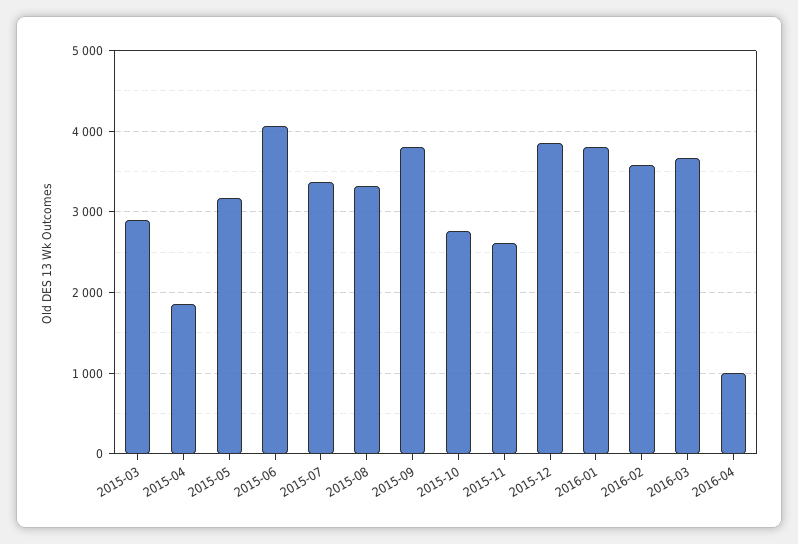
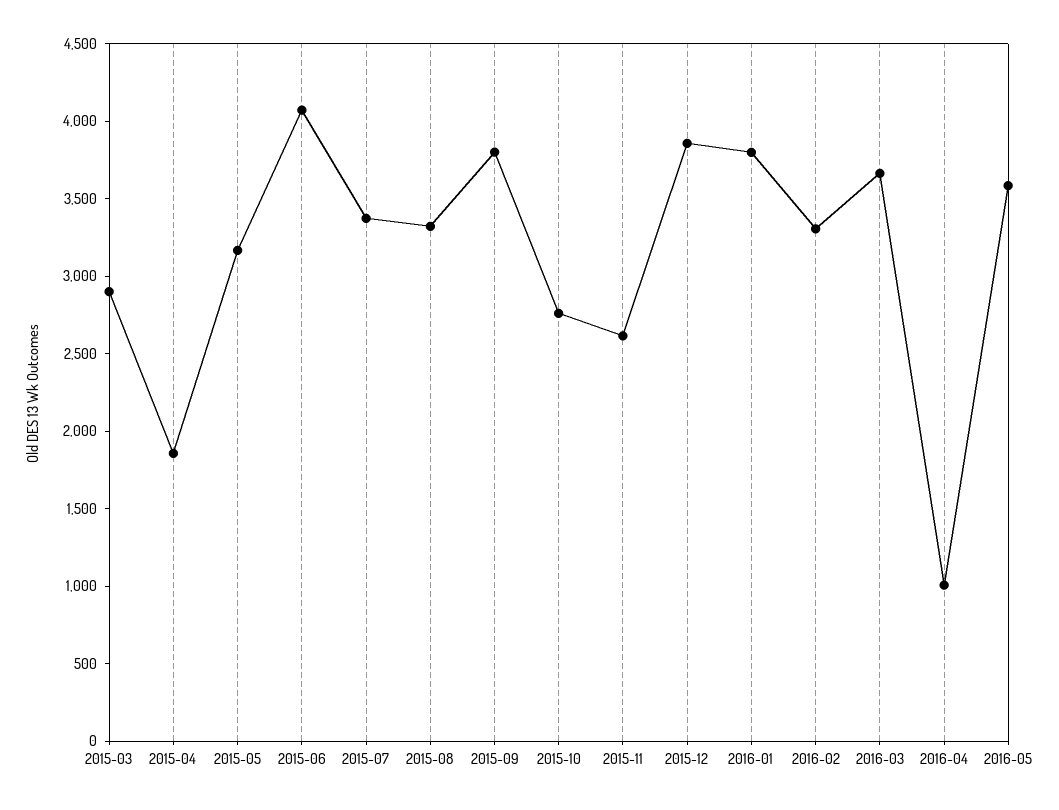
2016-02: 3600 -> 3300
2016-05: none -> 3600

